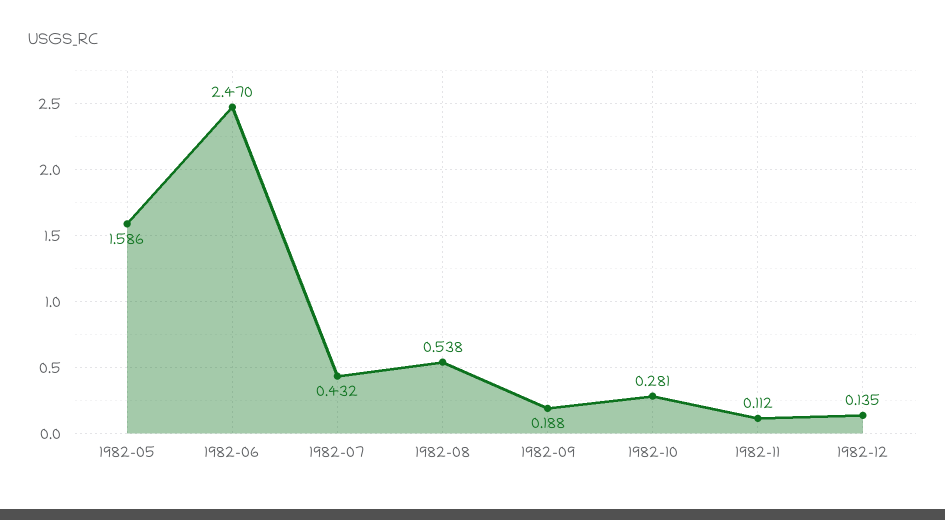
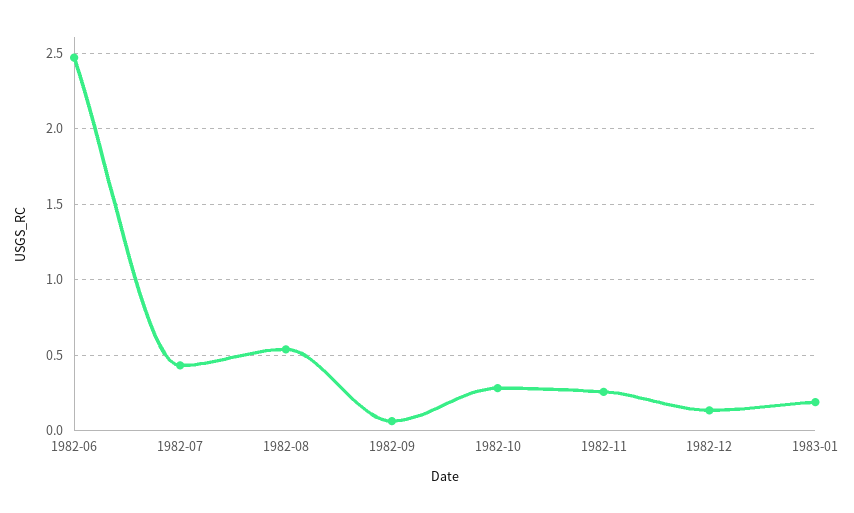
1982-05: 1.586 -> none
1982-09: 0.188 -> 0.05
1982-11: 0.112 -> 0.25
1983-01: none -> 0.2

